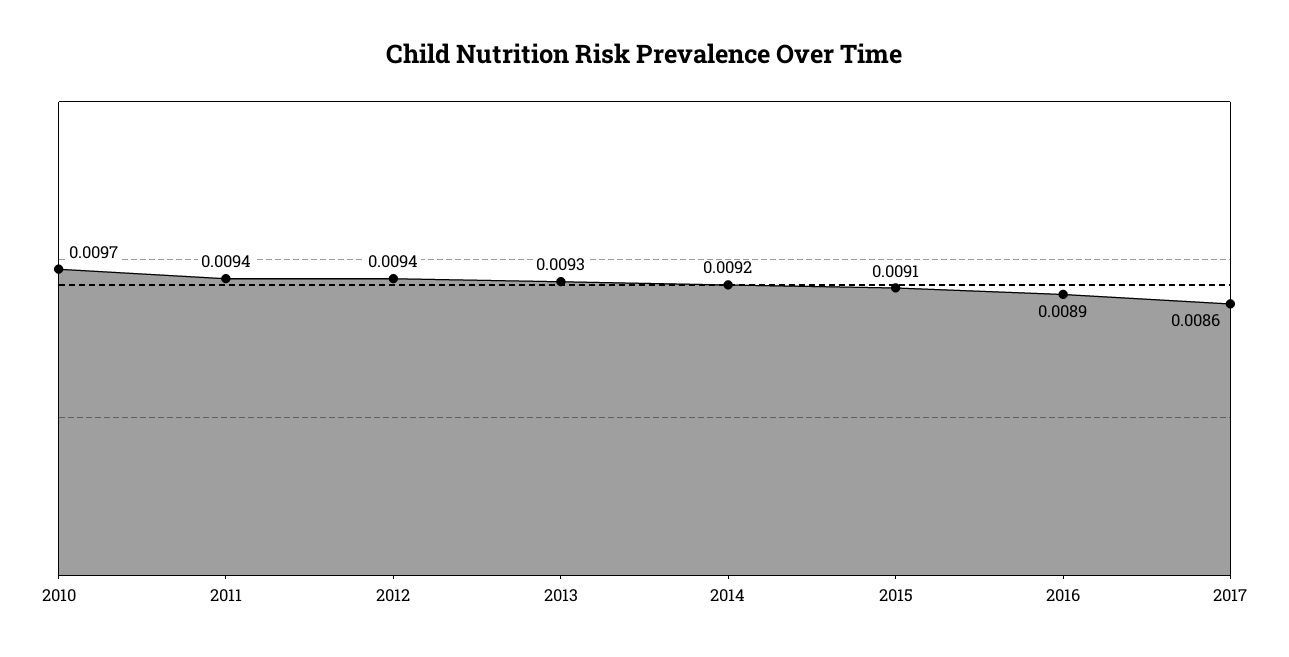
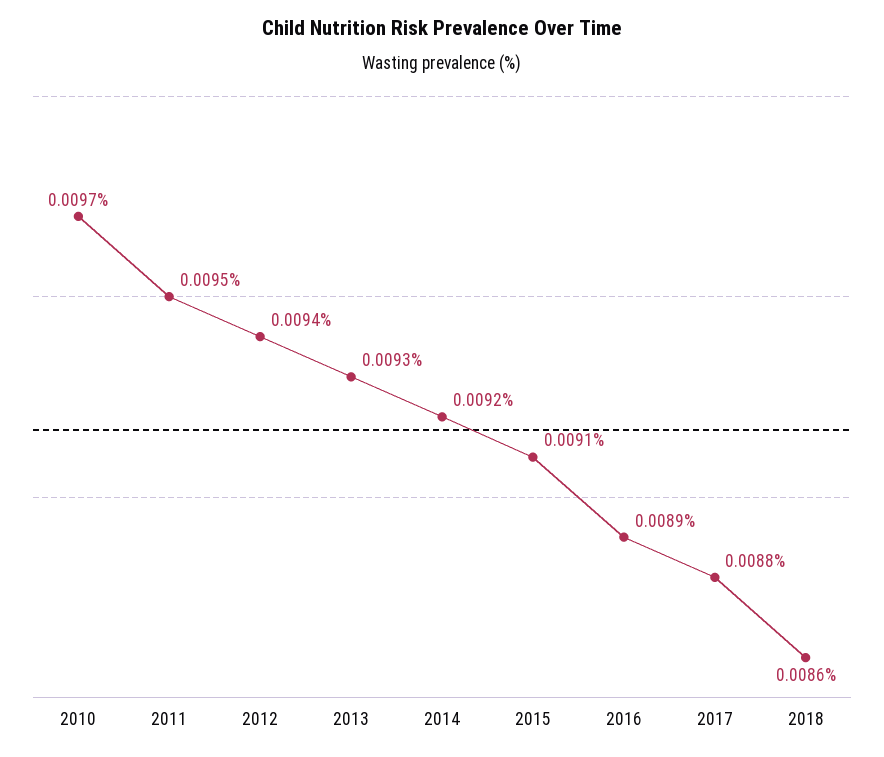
2011: 0.0094 -> 0.0095
2017: 0.0086 -> 0.0088
2018: none -> 0.0086

